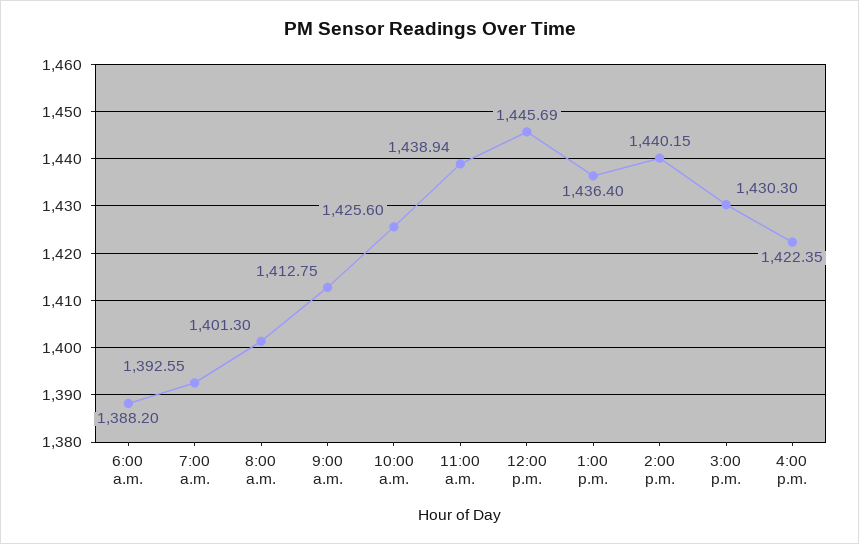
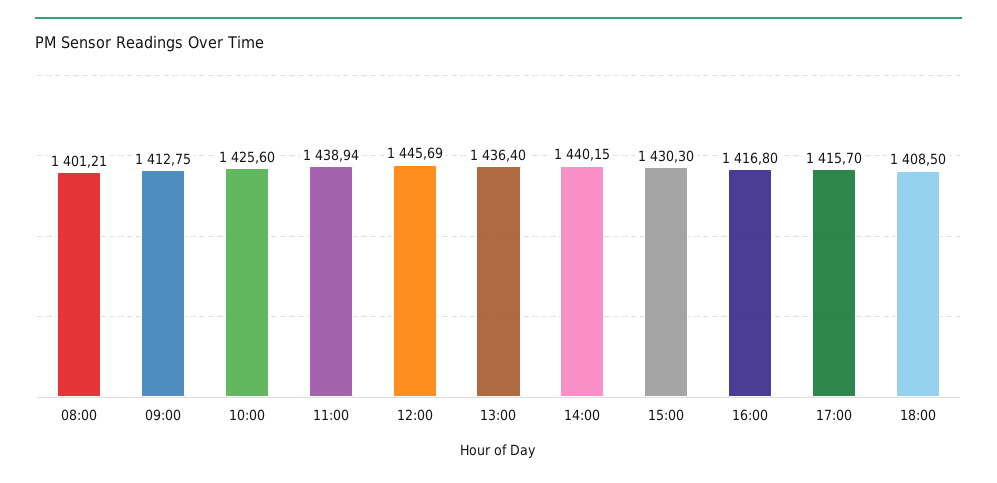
6:00 a.m.: 1388.2 -> none
7:00 a.m.: 1392.55 -> none
8:00 a.m.: 1401.3 -> 1401.21
4:00 p.m.: 1422.35 -> 1416.8
17:00: none -> 1415.7
18:00: none -> 1408.5

